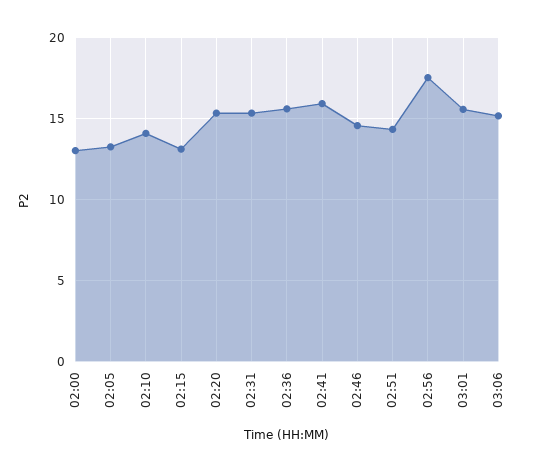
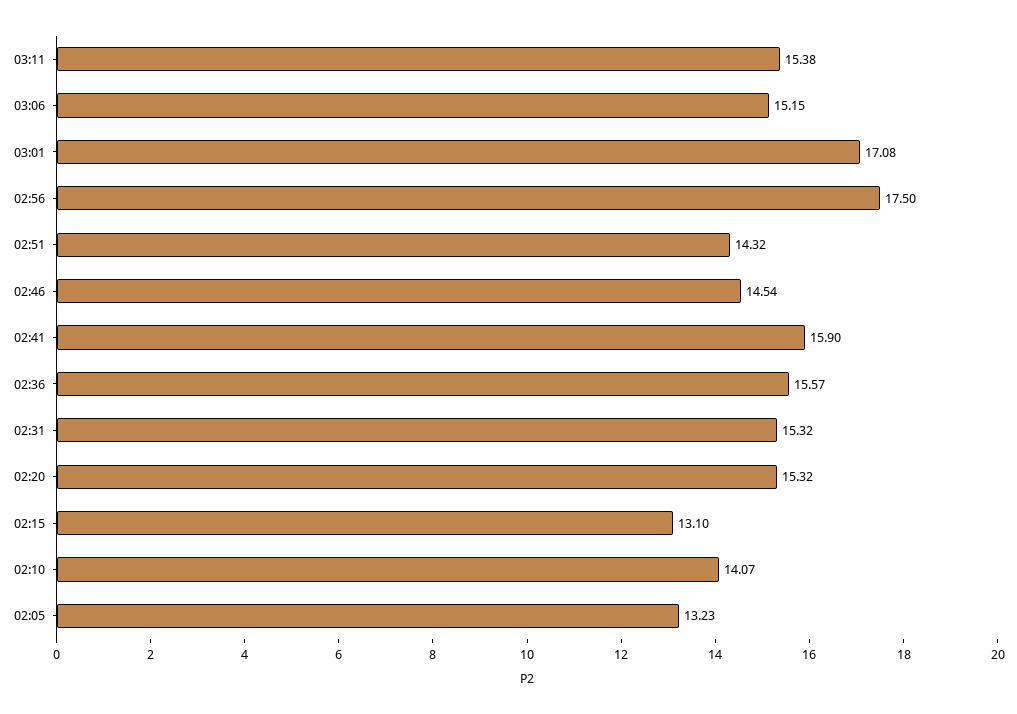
02:00: 13 -> none
03:01: 15.5 -> 17.08
03:11: none -> 15.38

